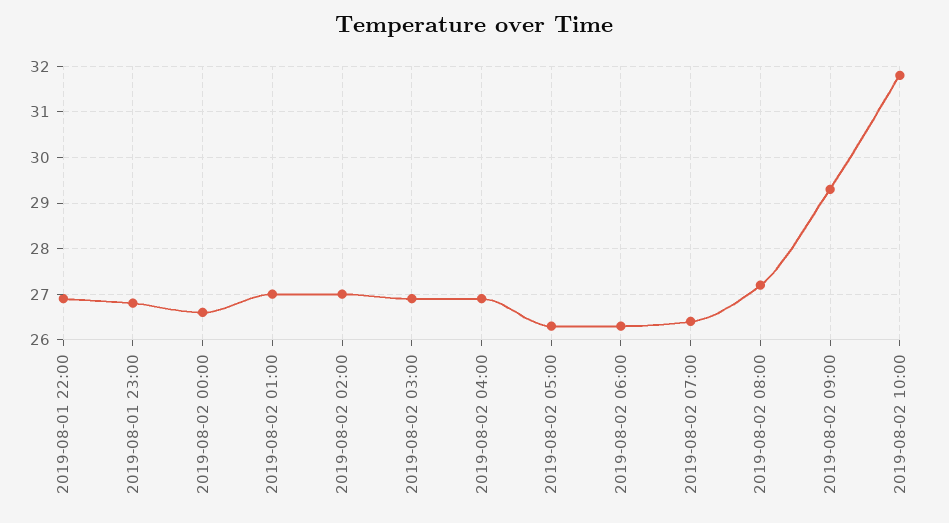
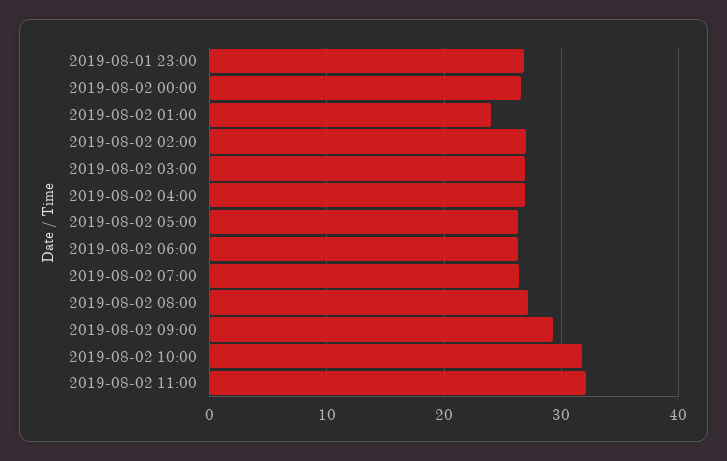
2019-08-01 22:00: 27 -> none
2019-08-02 01:00: 27 -> 24
2019-08-02 11:00: none -> 32

